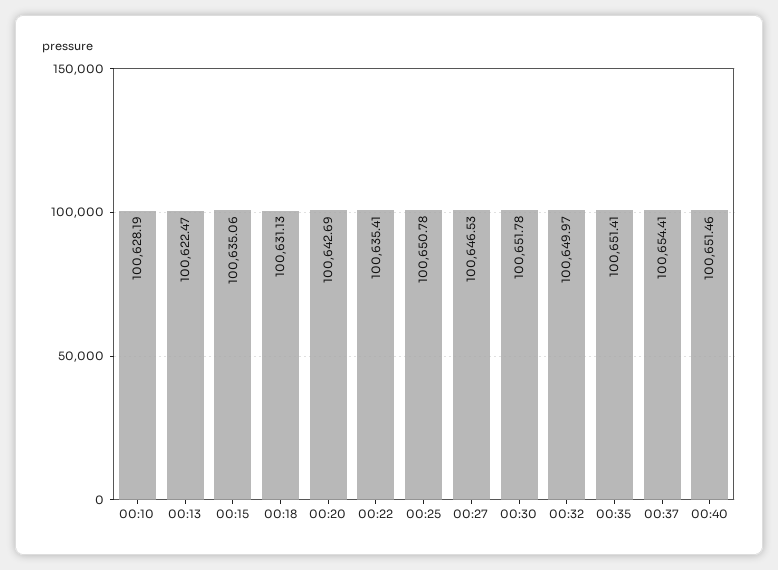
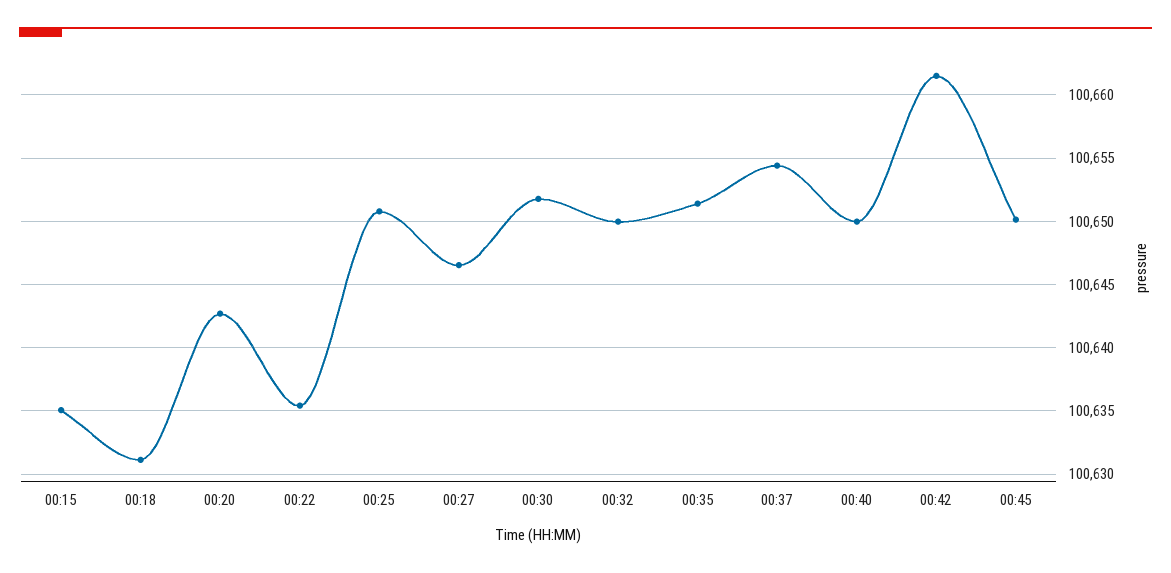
00:10: 100628.19 -> none
00:13: 100622.47 -> none
00:40: 100651.46 -> 100650
00:42: none -> 100661.5
00:45: none -> 100650

